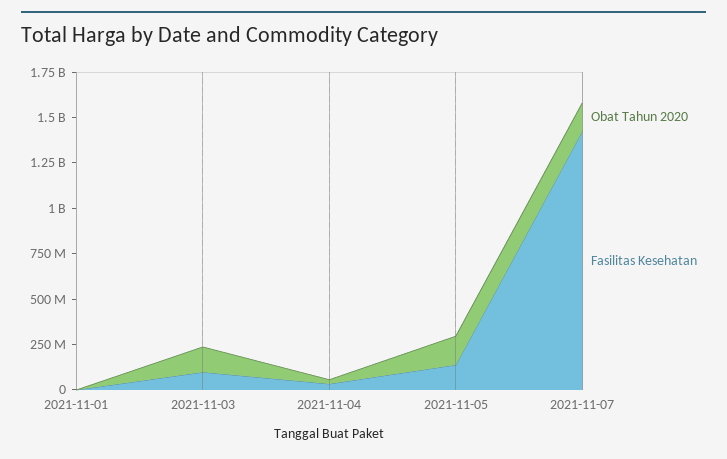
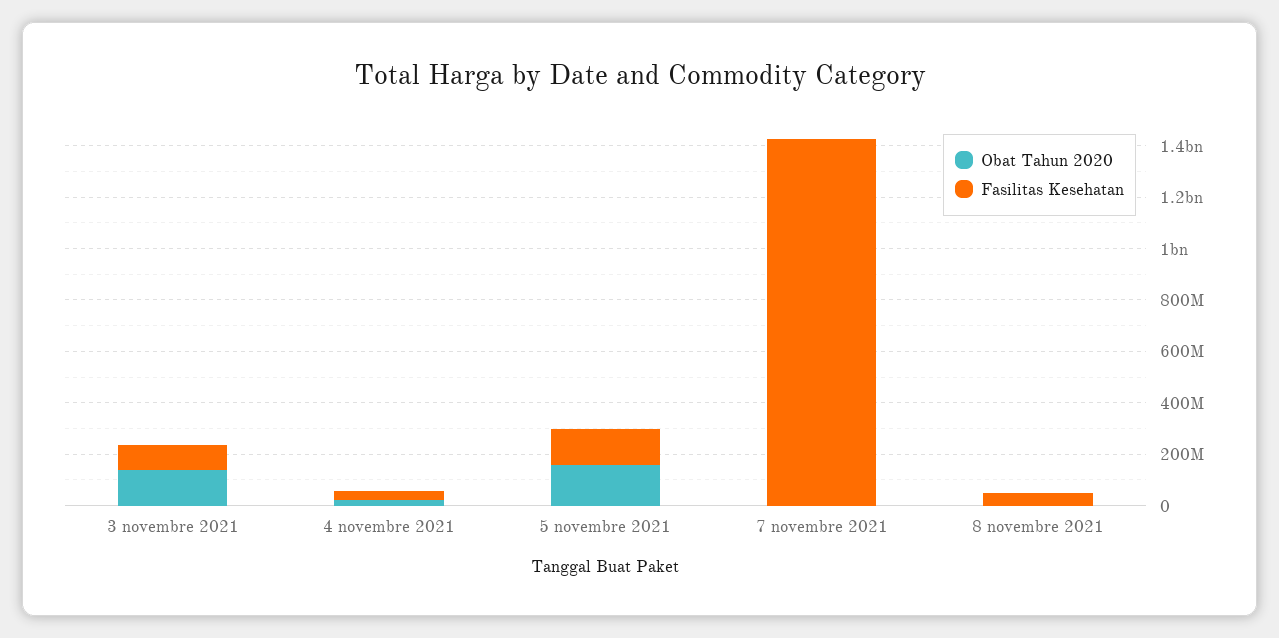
Obat Tahun 2020, 2021-11-01: 0 -> none
Fasilitas Kesehatan, 2021-11-01: 0 -> none
Obat Tahun 2020, 2021-11-07: 150000000 -> 0
Obat Tahun 2020, 8 novembre 2021: none -> 0
Fasilitas Kesehatan, 8 novembre 2021: none -> 50000000

